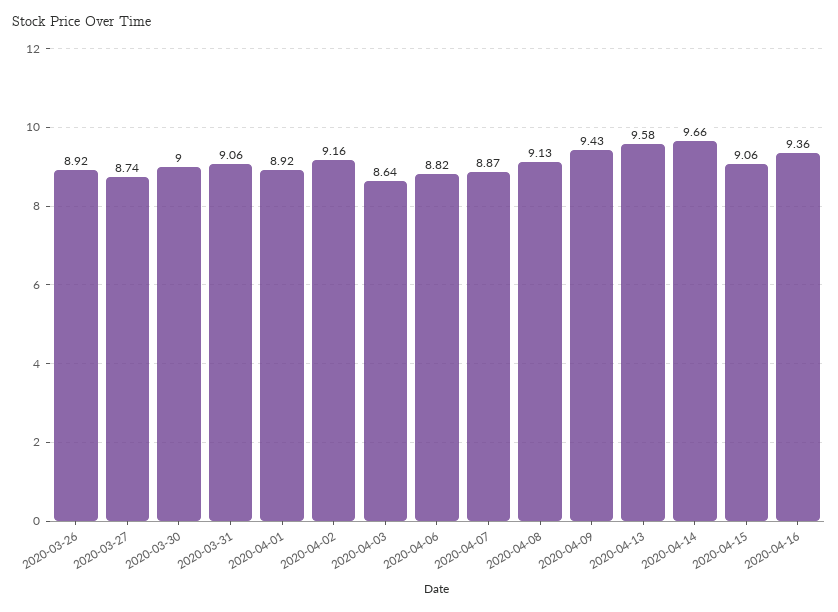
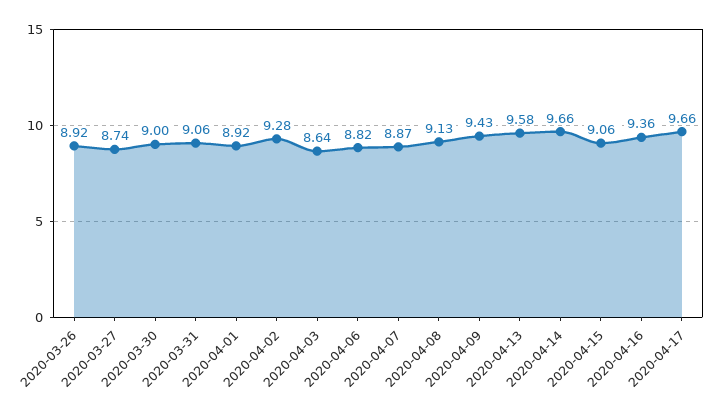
2020-04-02: 9.16 -> 9.28
2020-04-17: none -> 9.66

